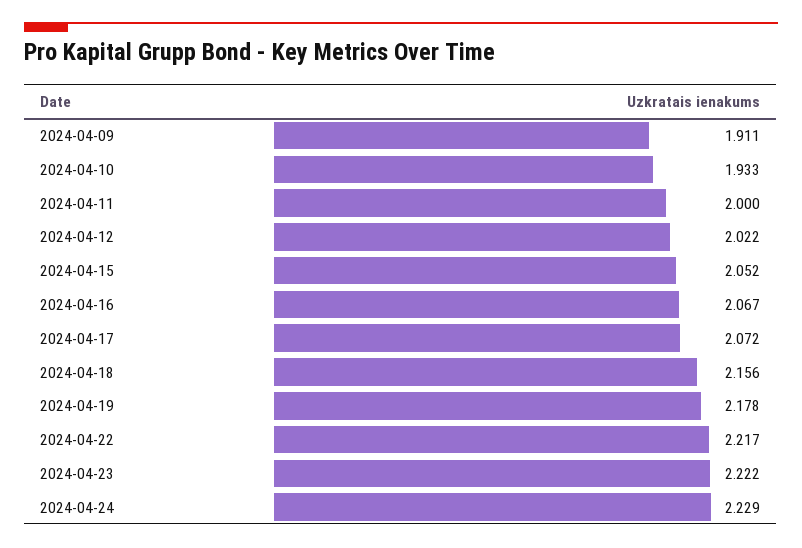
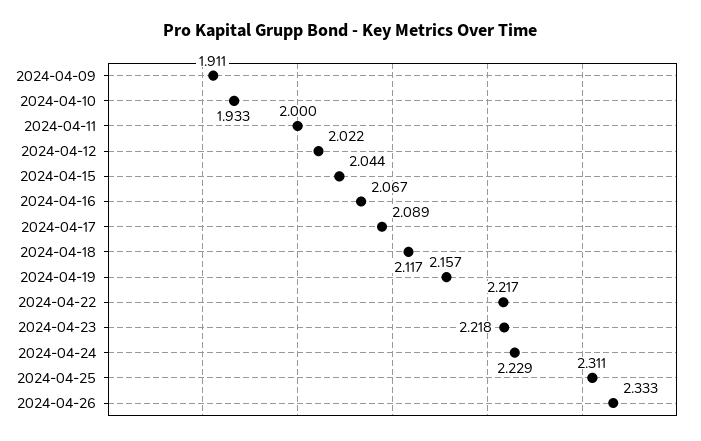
2024-04-15: 2.052 -> 2.044
2024-04-17: 2.072 -> 2.089
2024-04-18: 2.156 -> 2.117
2024-04-19: 2.178 -> 2.157
2024-04-23: 2.222 -> 2.218
2024-04-25: none -> 2.311
2024-04-26: none -> 2.333

